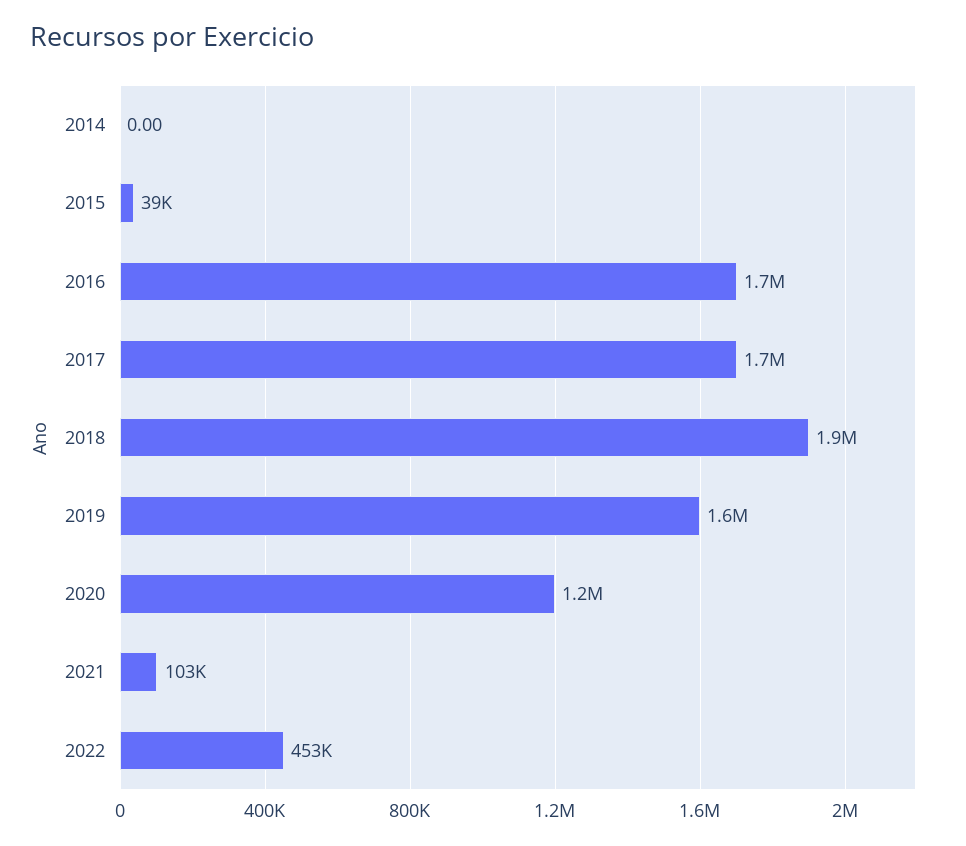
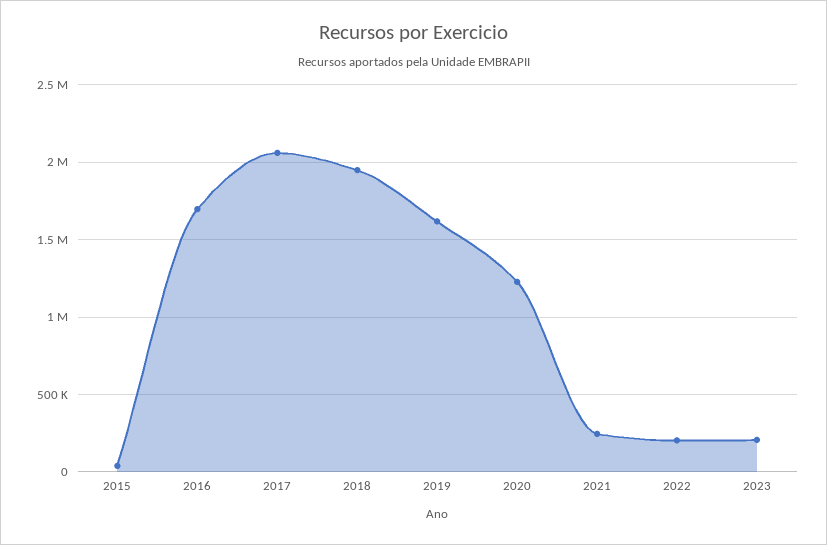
2014: 0 -> none
2017: 1700000 -> 2050000
2021: 103000 -> 250000
2022: 453000 -> 200000
2023: none -> 200000

